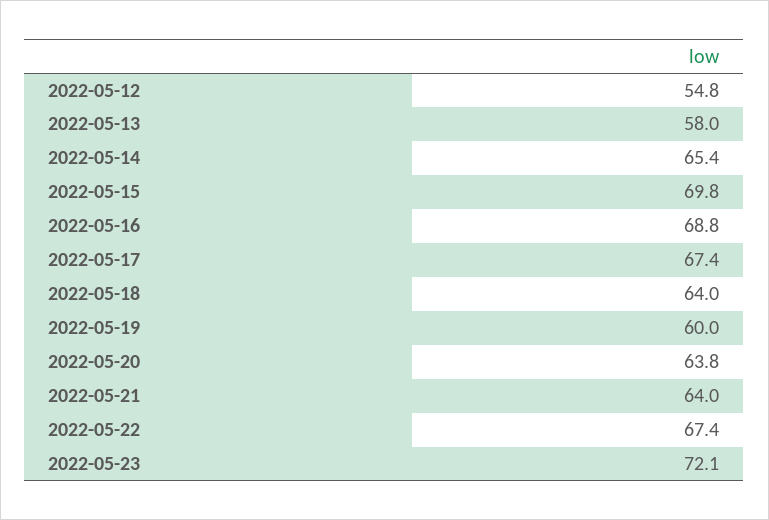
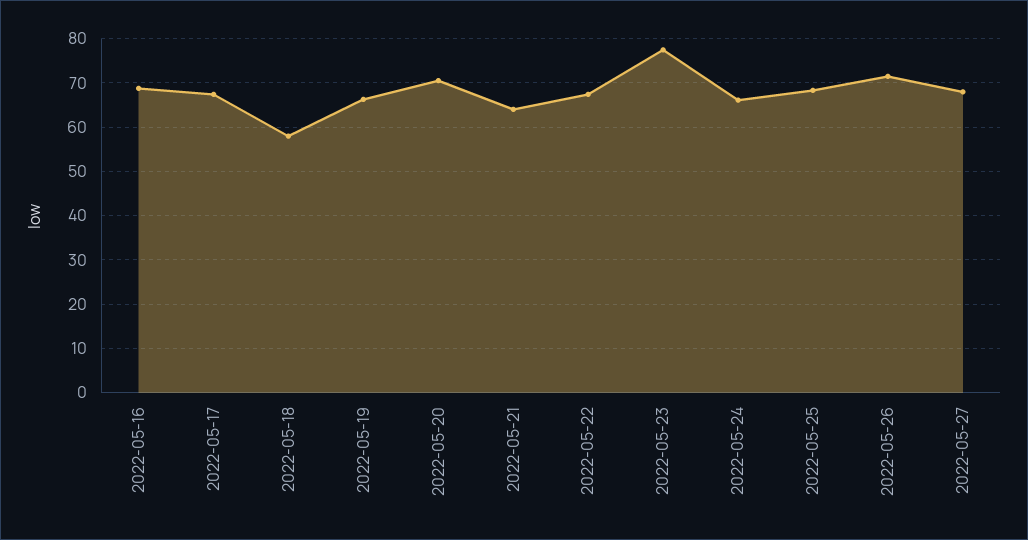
2022-05-12: 54.8 -> none
2022-05-13: 58 -> none
2022-05-14: 65.4 -> none
2022-05-15: 69.8 -> none
2022-05-18: 64 -> 58
2022-05-19: 60 -> 66
2022-05-20: 63.8 -> 70
2022-05-23: 72.1 -> 78
2022-05-24: none -> 66
2022-05-25: none -> 68
2022-05-26: none -> 72
2022-05-27: none -> 68

